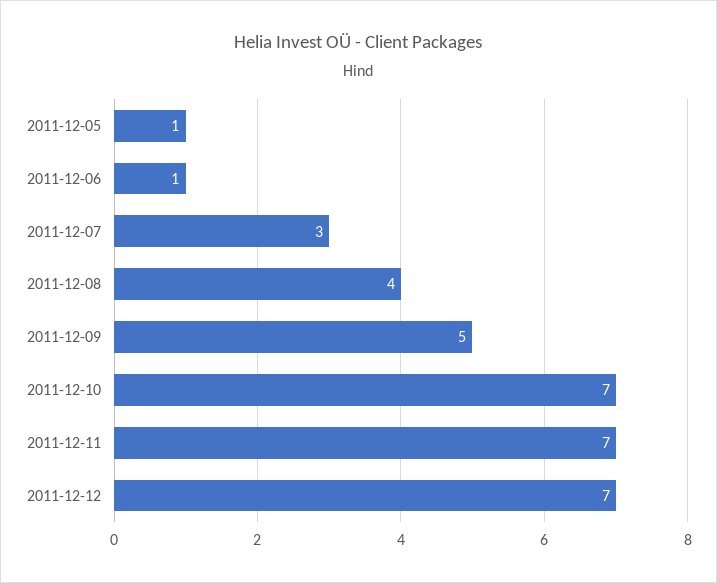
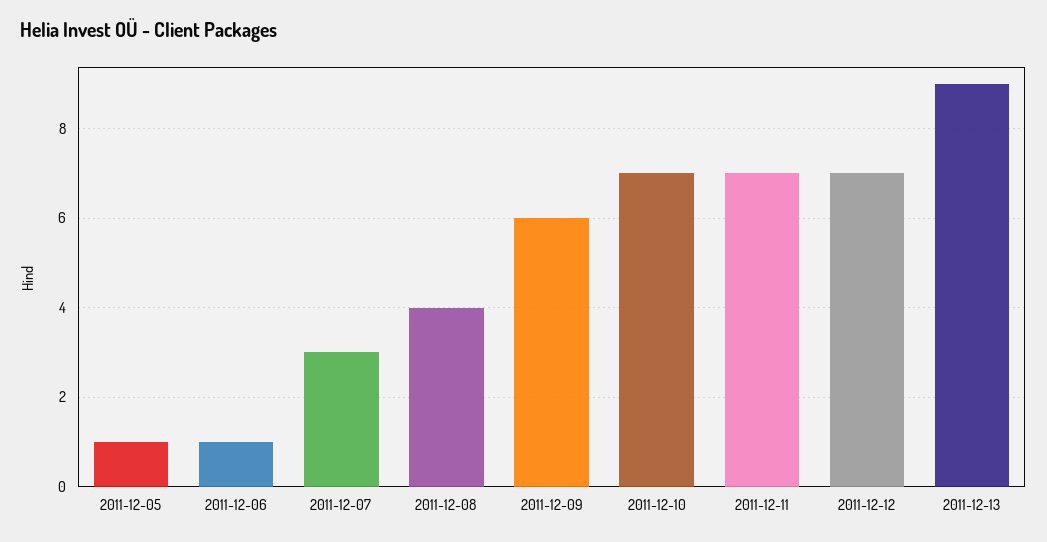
2011-12-09: 5 -> 6
2011-12-13: none -> 9

